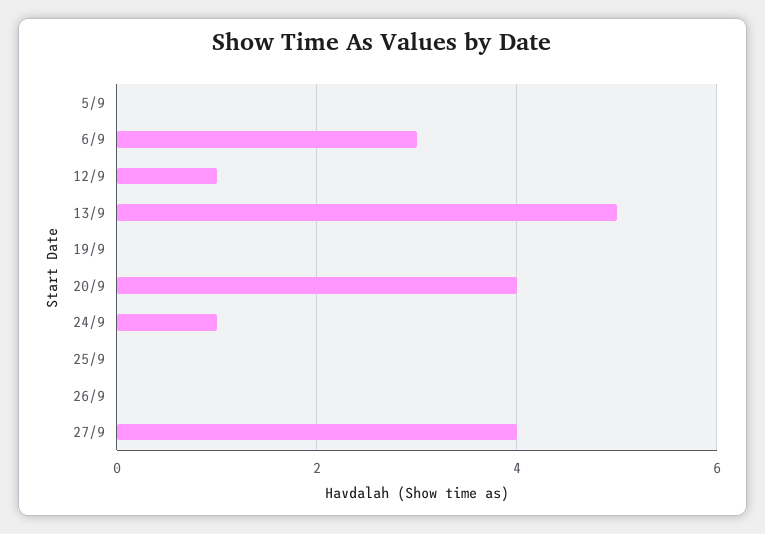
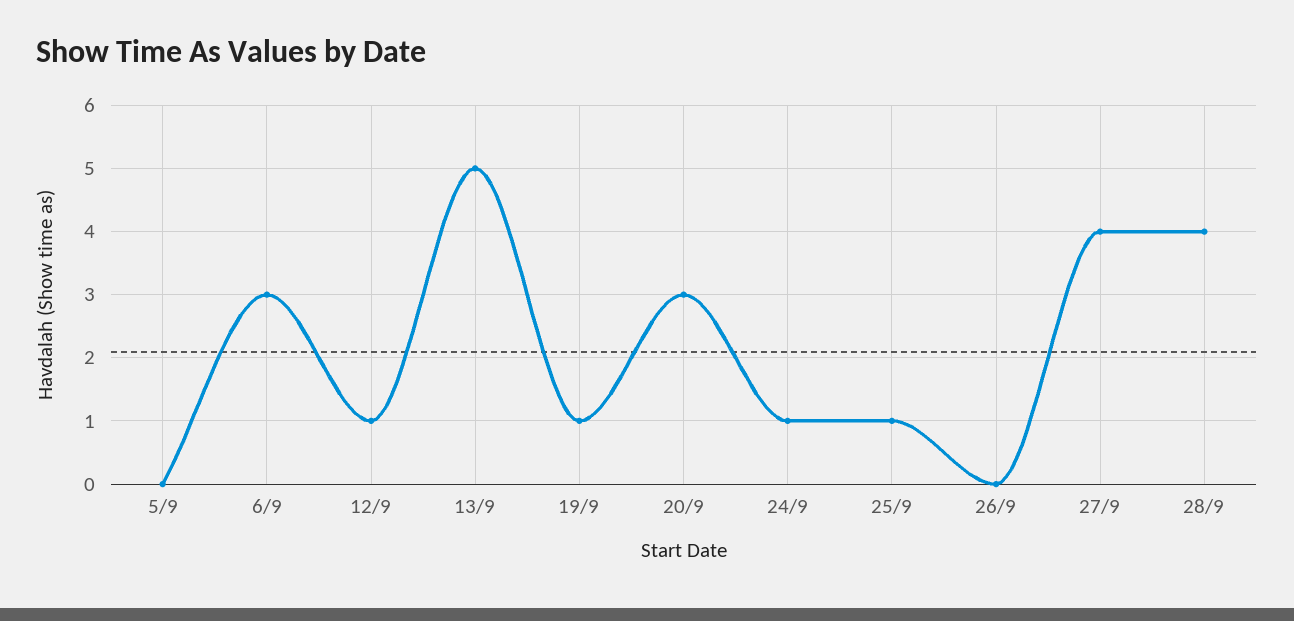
19/9: 0 -> 1
20/9: 4 -> 3
25/9: 0 -> 1
28/9: none -> 4

